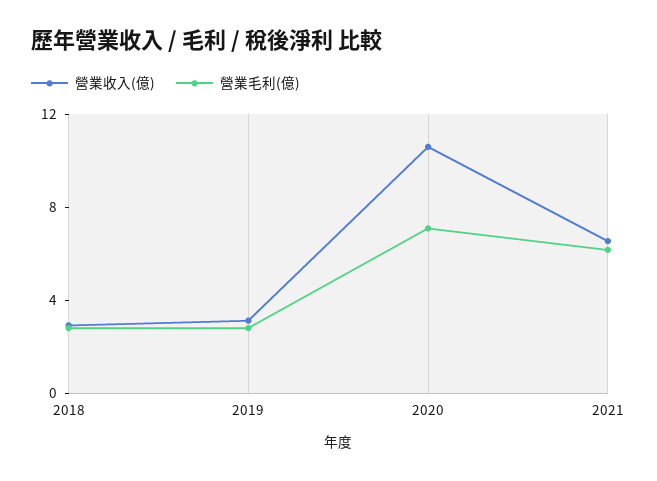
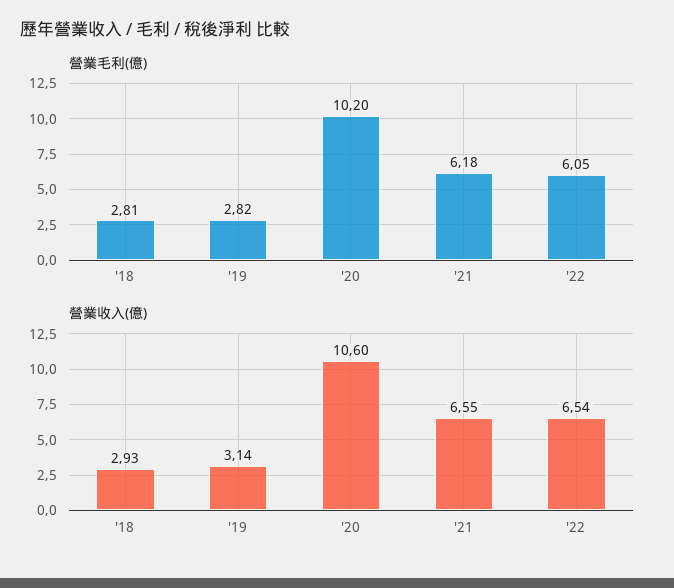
營業毛利(億), 2020: 7 -> 10.2
營業毛利(億), '22: none -> 6.05
營業收入(億), '22: none -> 6.54

